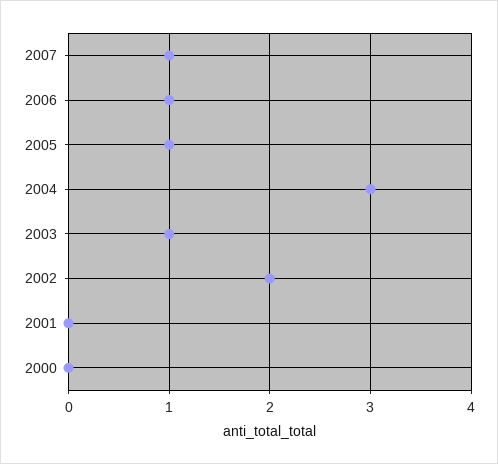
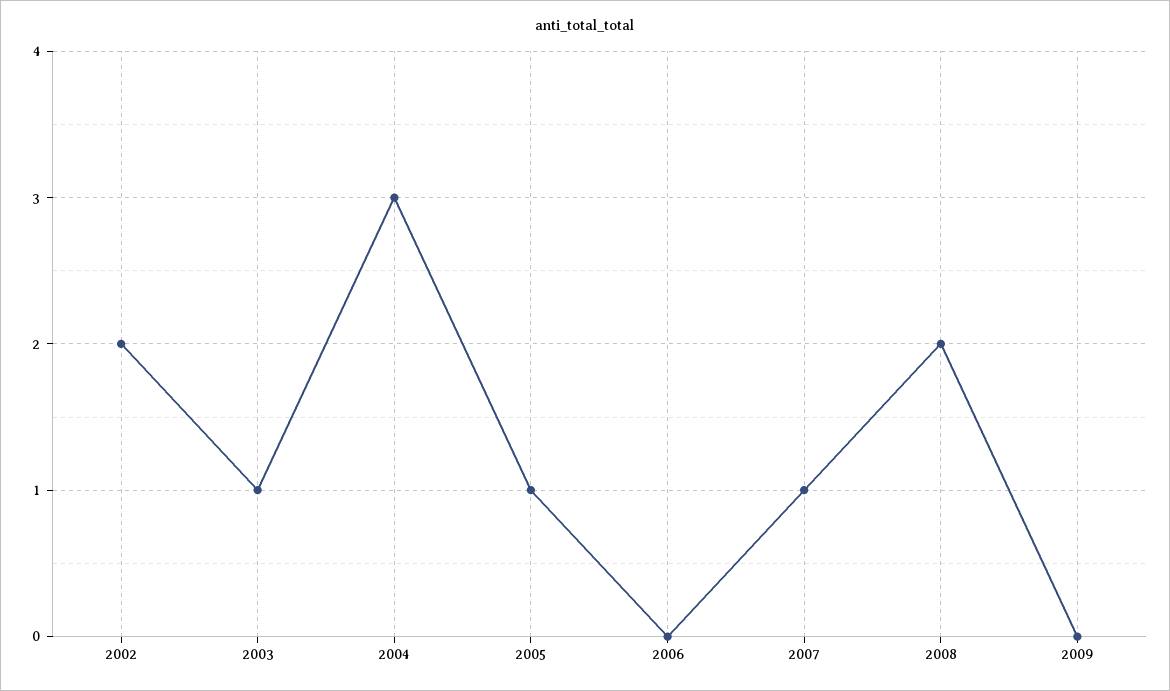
2006: 1 -> 0
2001: 0 -> none
2000: 0 -> none
2008: none -> 2
2009: none -> 0

